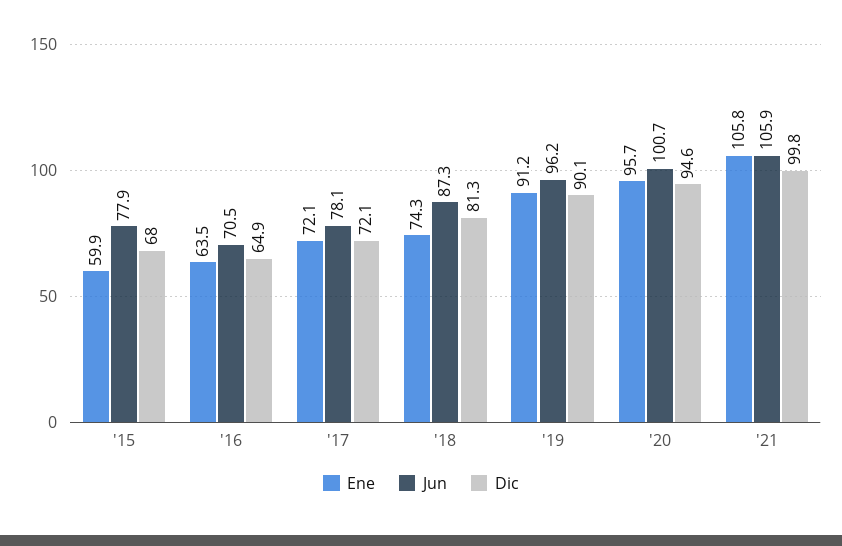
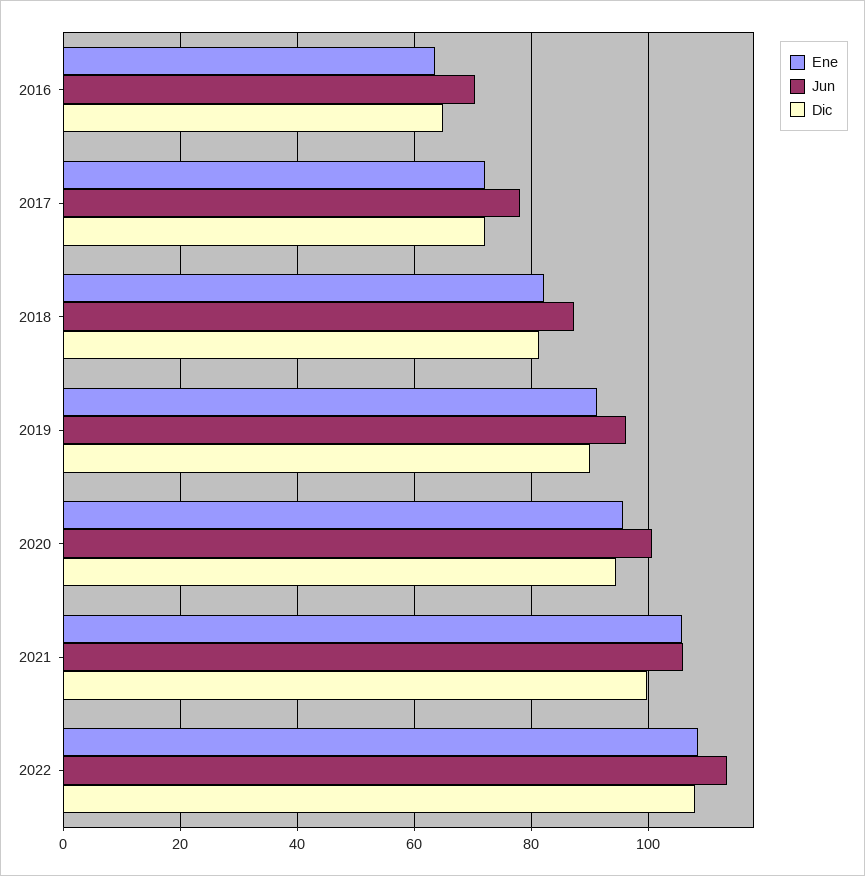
Ene, '15: 59.9 -> none
Jun, '15: 77.9 -> none
Dic, '15: 68 -> none
Ene, '18: 74.3 -> 82
Ene, 2022: none -> 108
Jun, 2022: none -> 114
Dic, 2022: none -> 108

